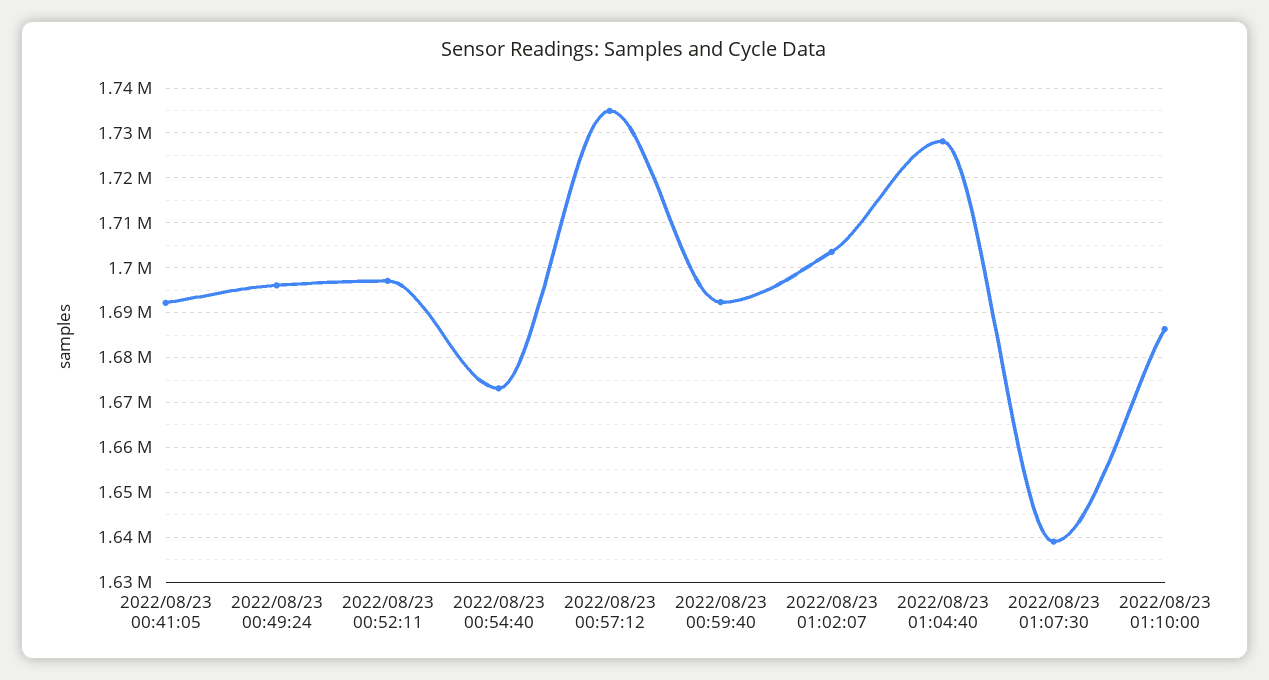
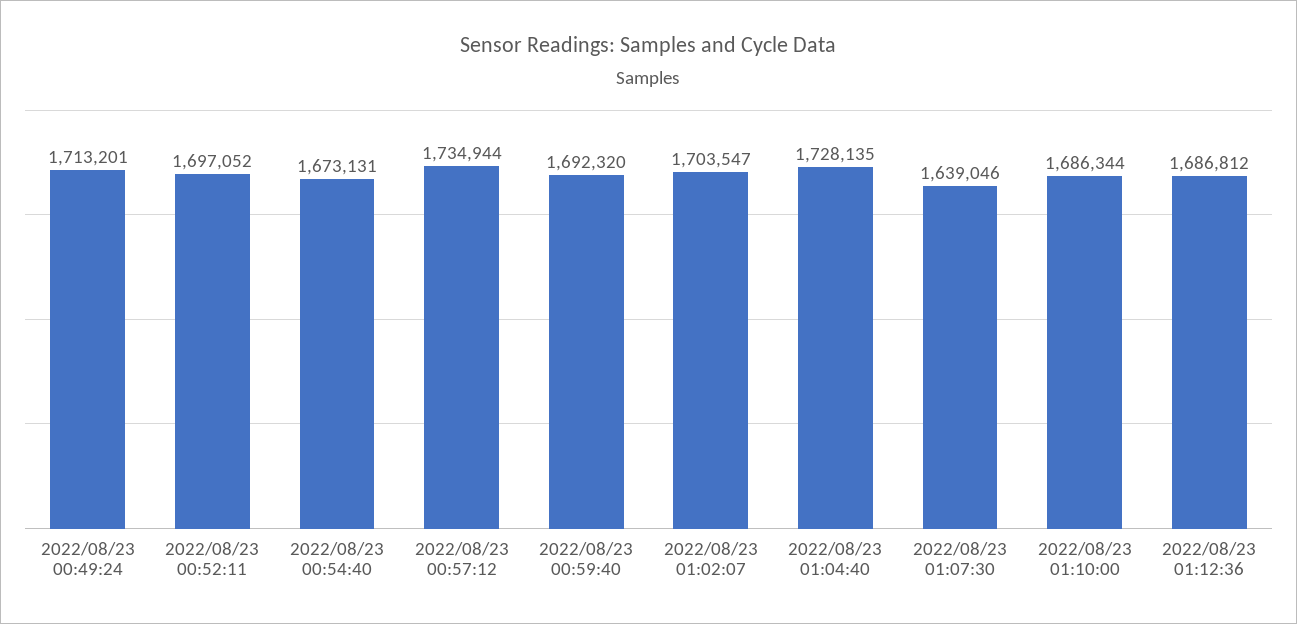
2022/08/23 00:41:05: 1692000 -> none
2022/08/23 00:49:24: 1696000 -> 1713201
2022/08/23 01:12:36: none -> 1686812

